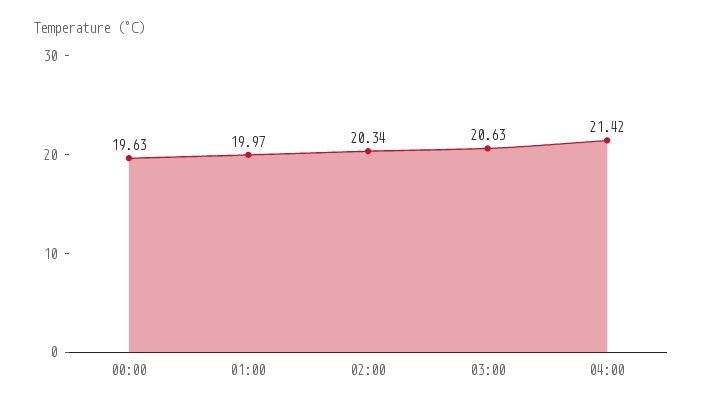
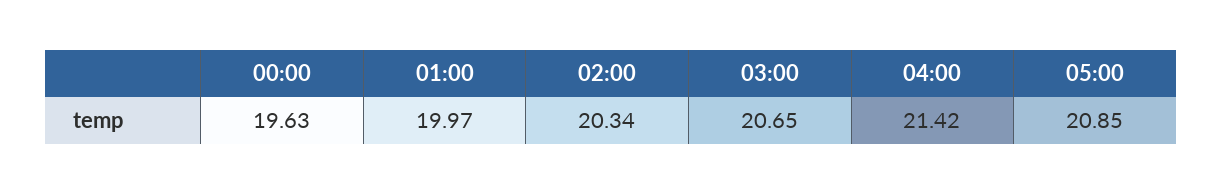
03:00: 20.63 -> 20.65
05:00: none -> 20.85

